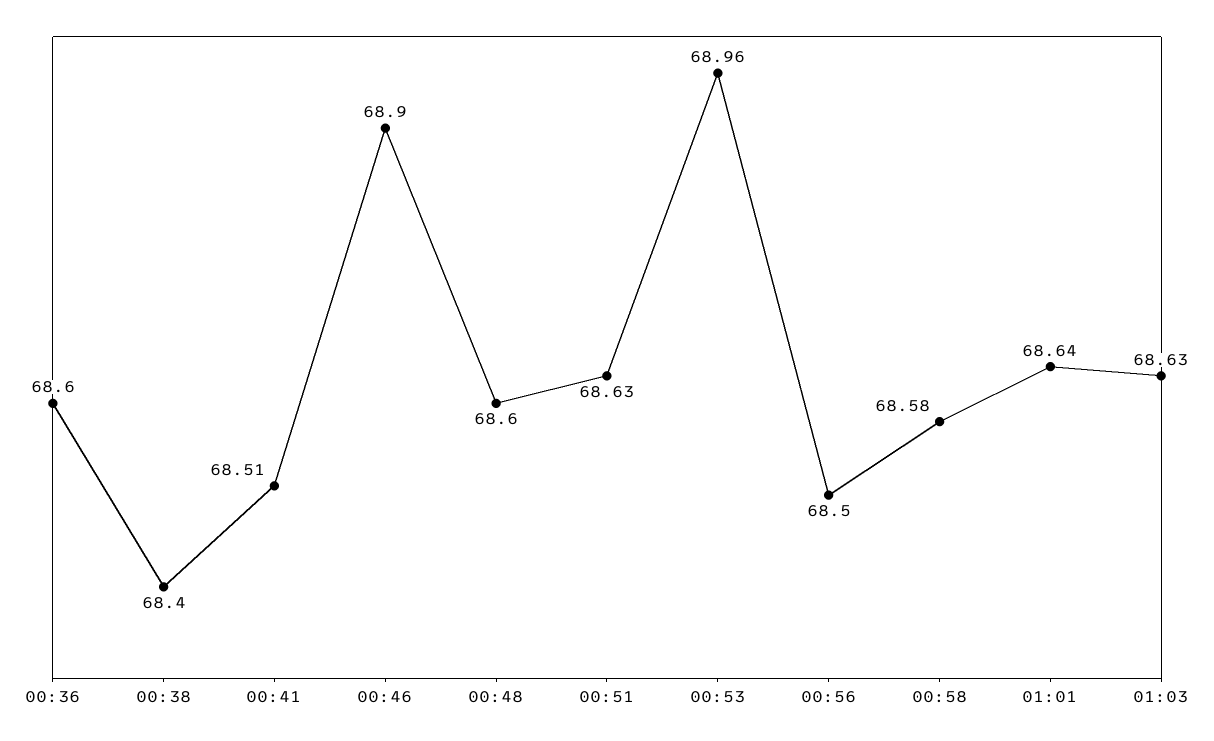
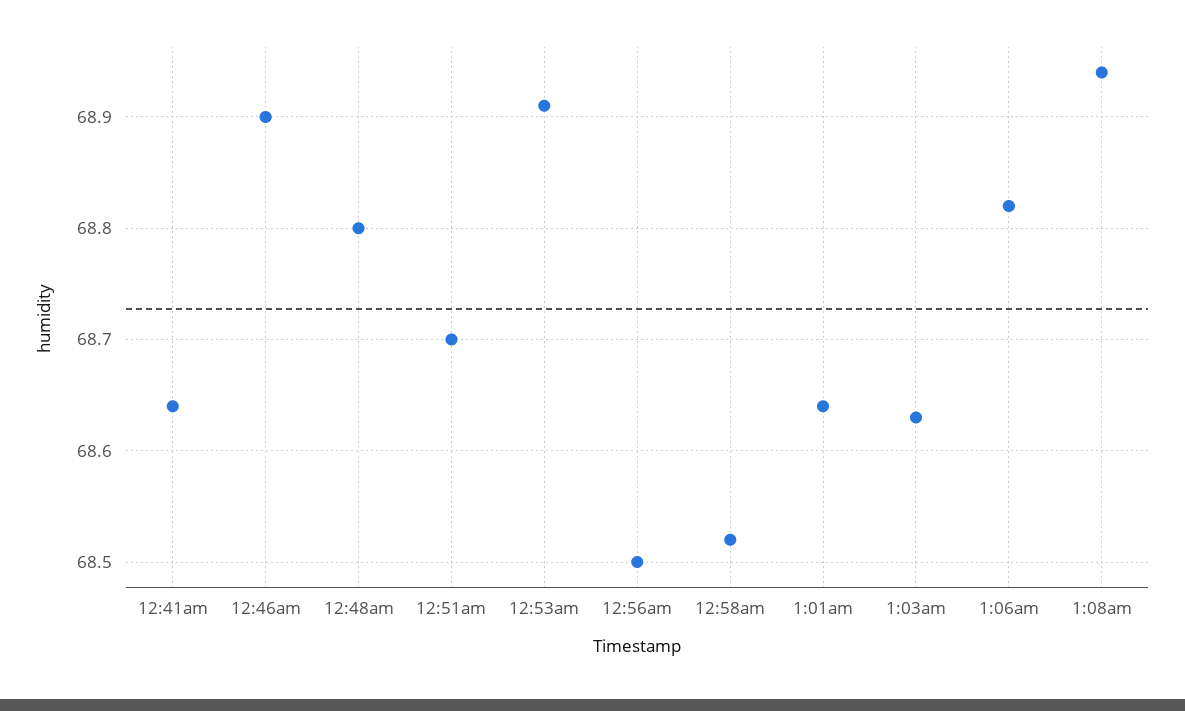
00:36: 68.6 -> none
00:38: 68.4 -> none
00:41: 68.51 -> 68.64
00:48: 68.6 -> 68.8
00:51: 68.63 -> 68.7
00:53: 68.96 -> 68.91
00:58: 68.58 -> 68.52
1:06am: none -> 68.82
1:08am: none -> 68.94

